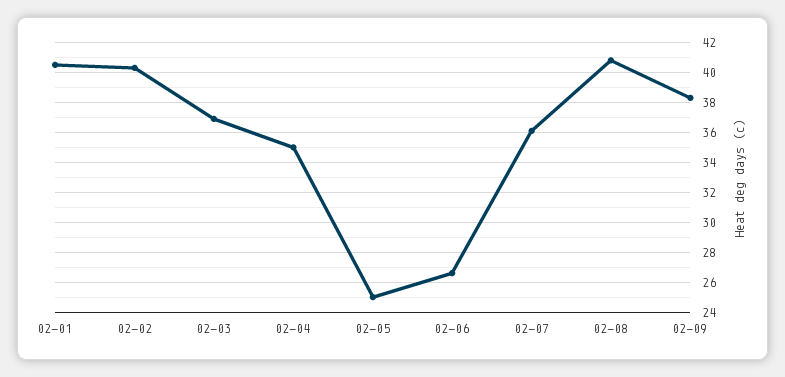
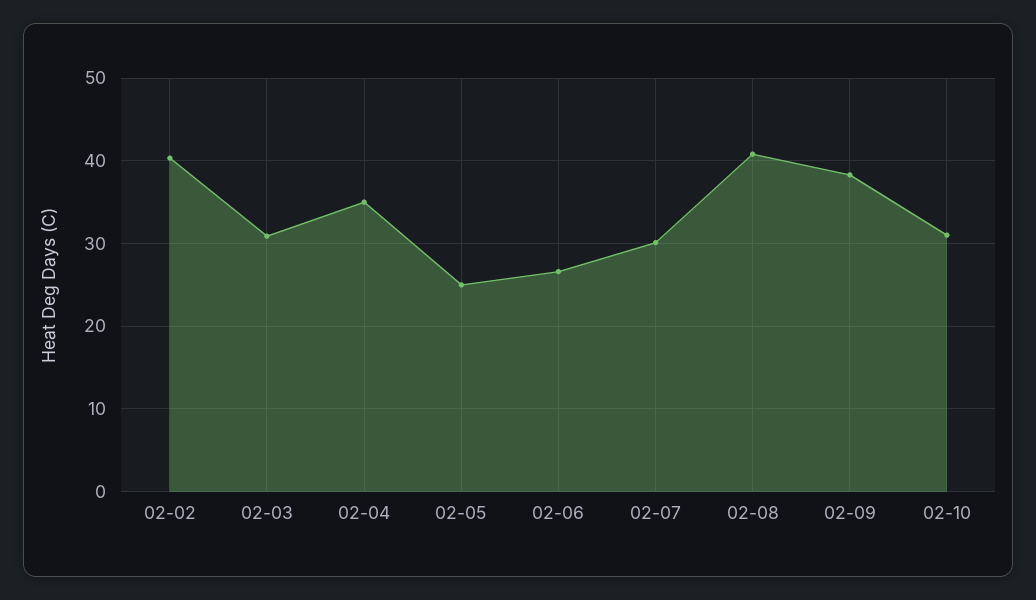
02-01: 40.5 -> none
02-03: 37 -> 31
02-07: 36 -> 30
02-10: none -> 31

